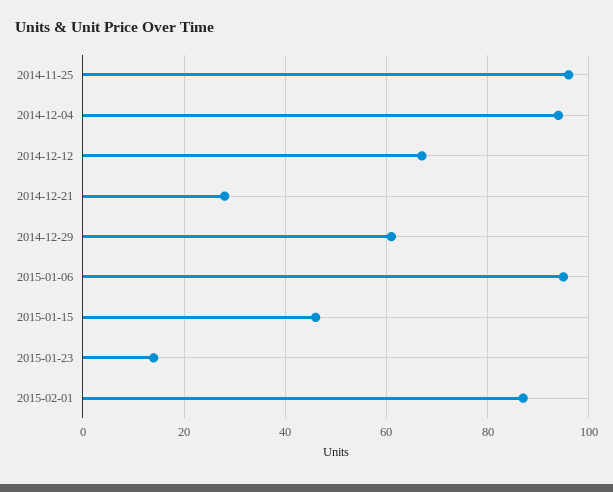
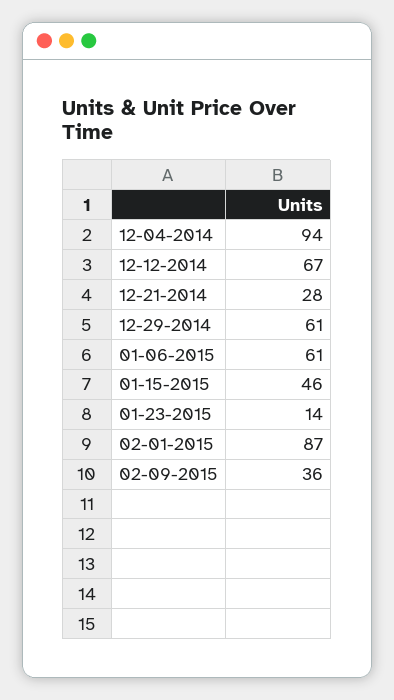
2014-11-25: 95 -> none
2015-01-06: 95 -> 61
02-09-2015: none -> 36

